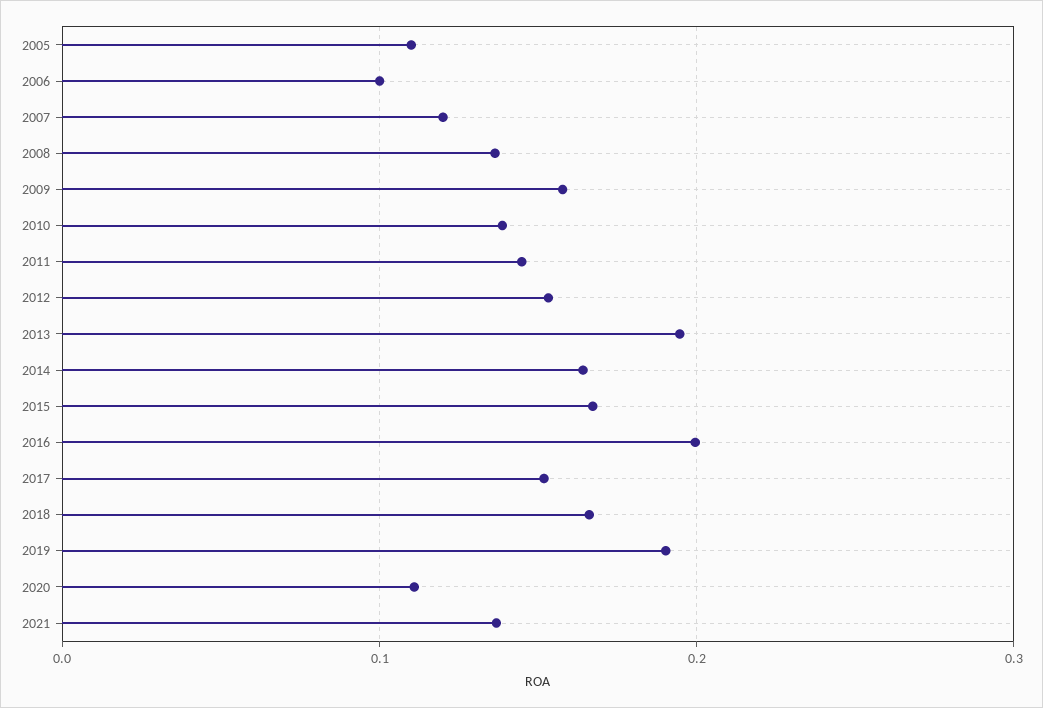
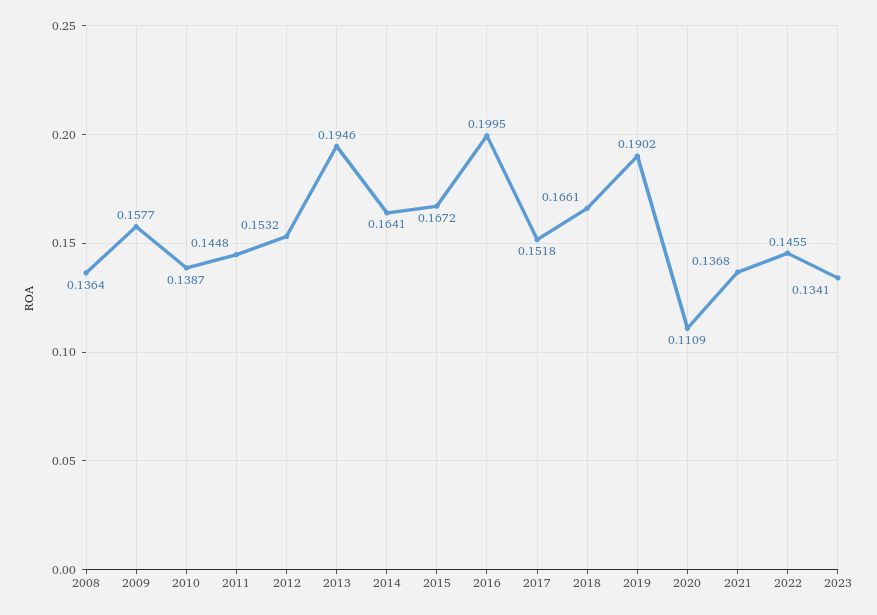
2005: 0.11 -> none
2006: 0.1 -> none
2007: 0.12 -> none
2022: none -> 0.1455
2023: none -> 0.1341

